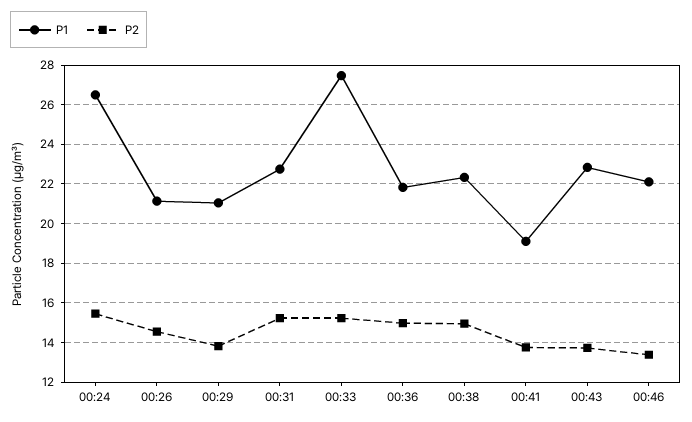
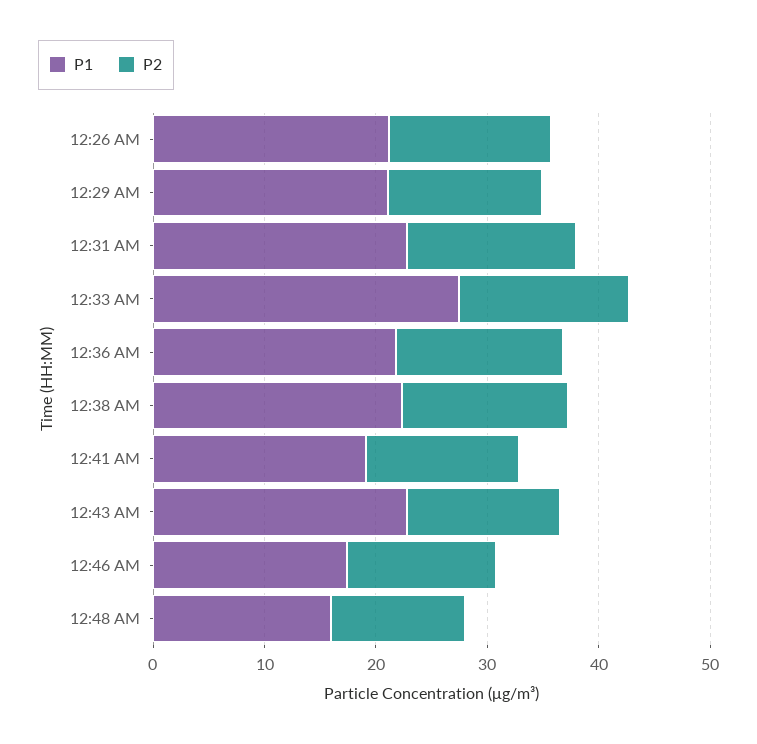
P1, 00:24: 26.5 -> none
P2, 00:24: 15.5 -> none
P1, 00:46: 22 -> 18
P1, 12:48 AM: none -> 16
P2, 12:48 AM: none -> 12

